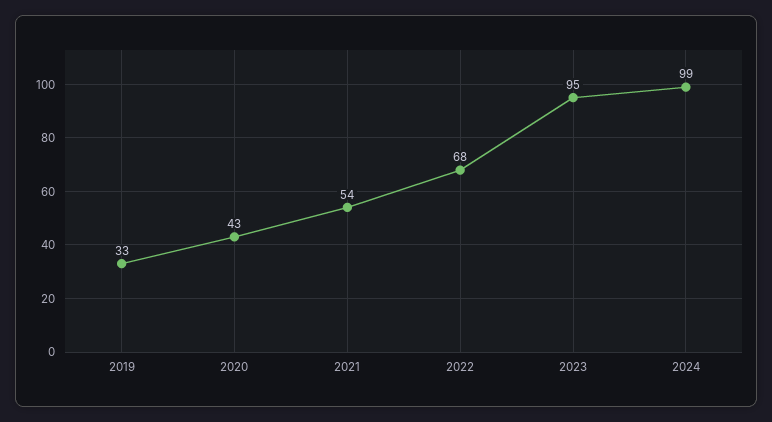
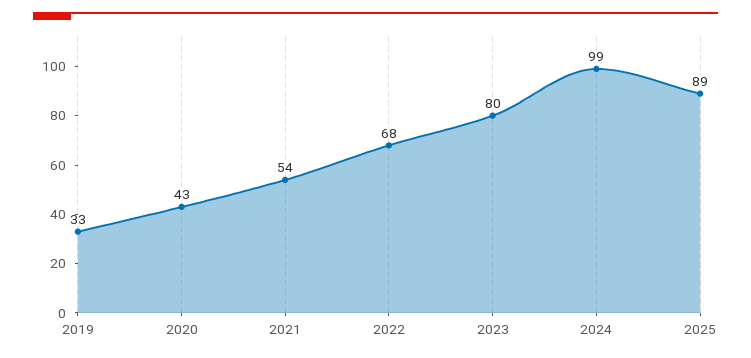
2023: 95 -> 80
2025: none -> 89

